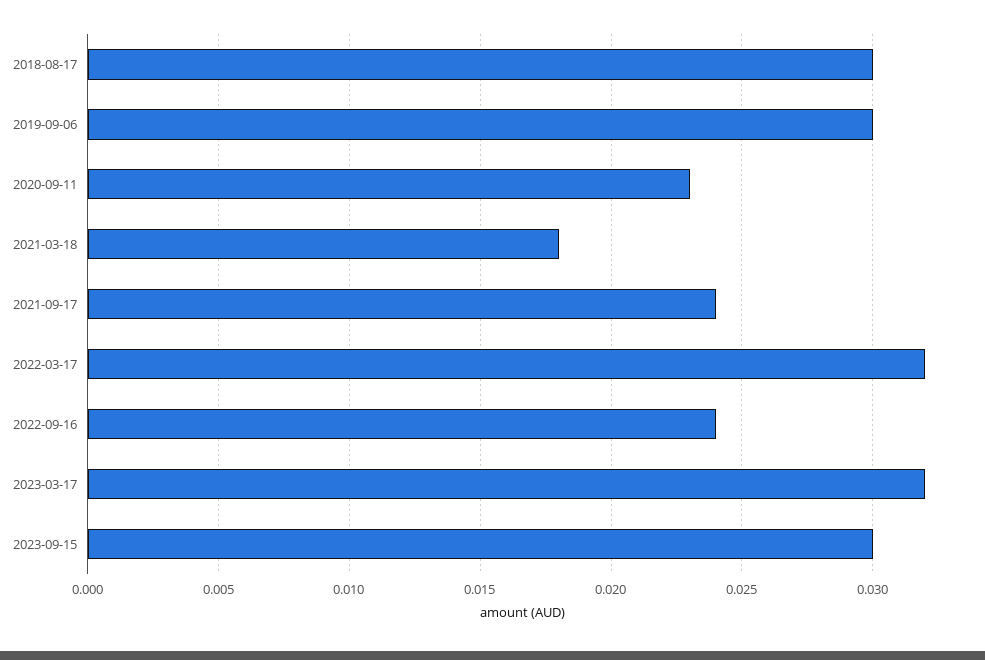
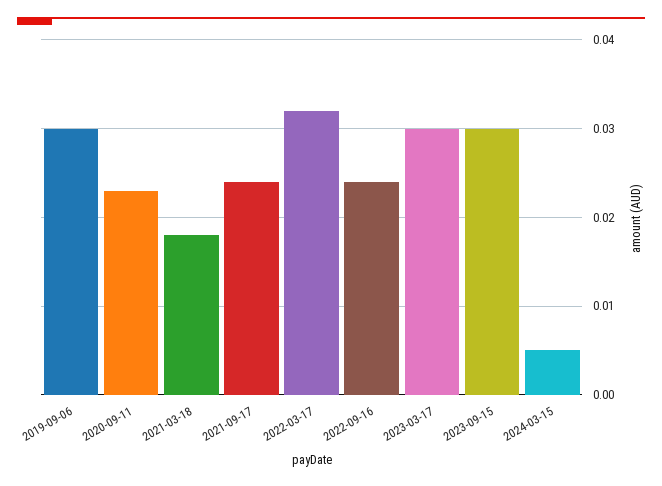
2018-08-17: 0.03 -> none
2023-03-17: 0.032 -> 0.03
2024-03-15: none -> 0.005

